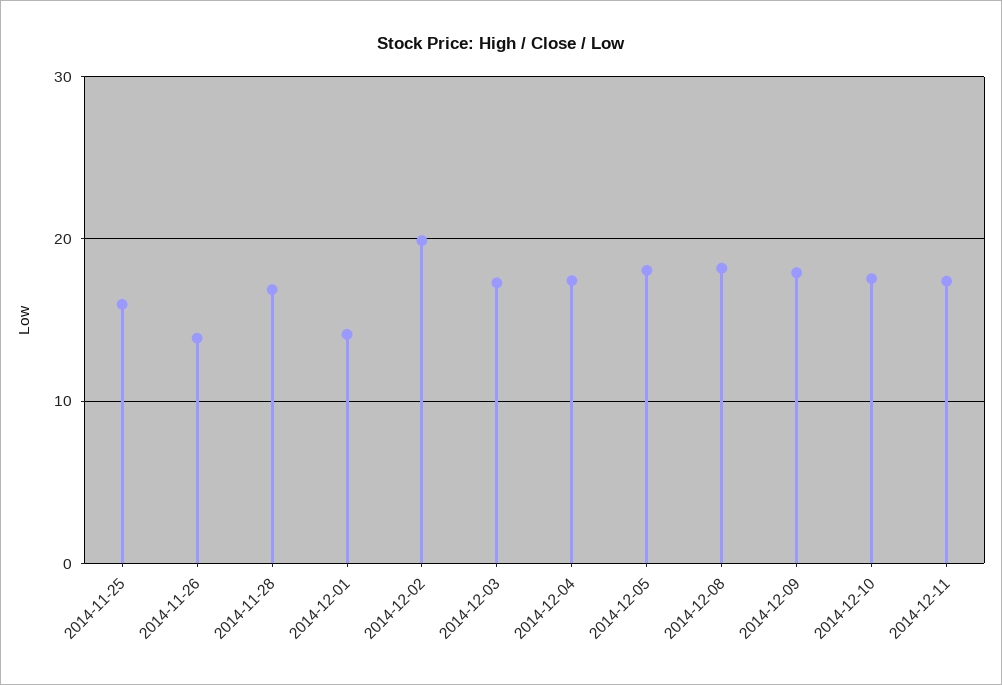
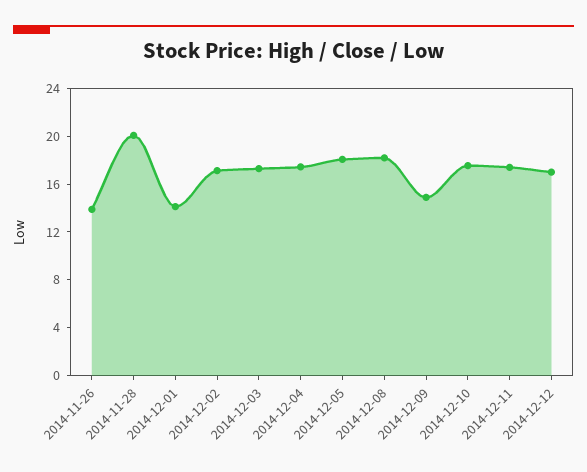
2014-11-25: 16 -> none
2014-11-28: 17 -> 20
2014-12-02: 20 -> 17
2014-12-09: 18 -> 15
2014-12-12: none -> 17

